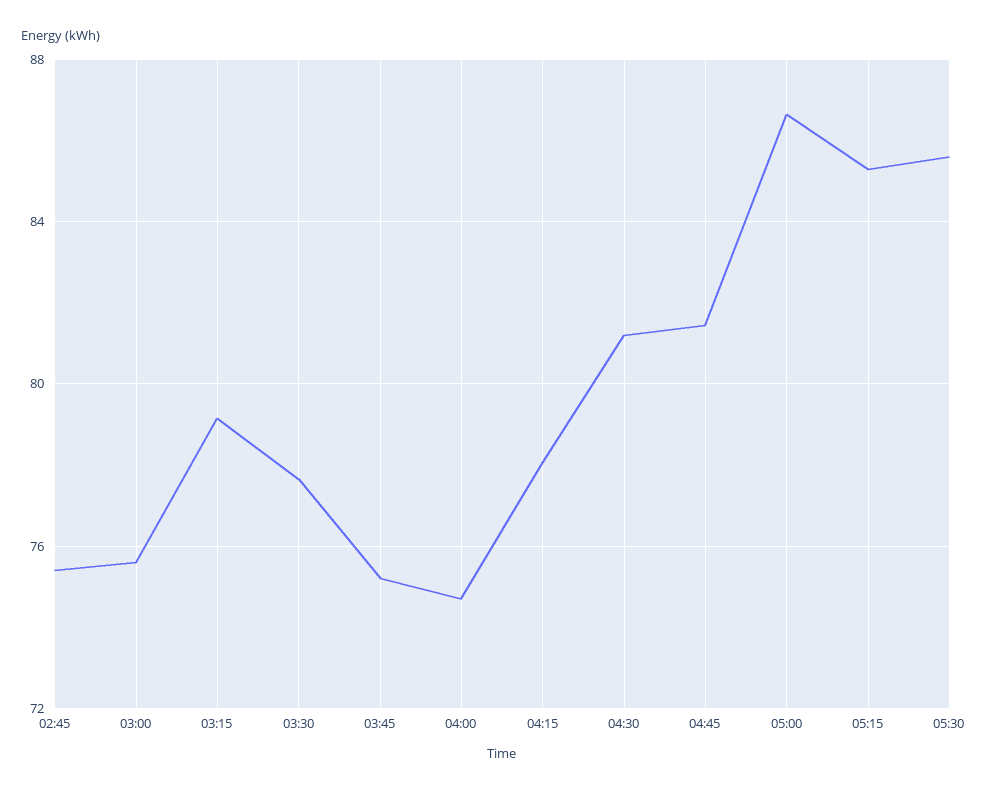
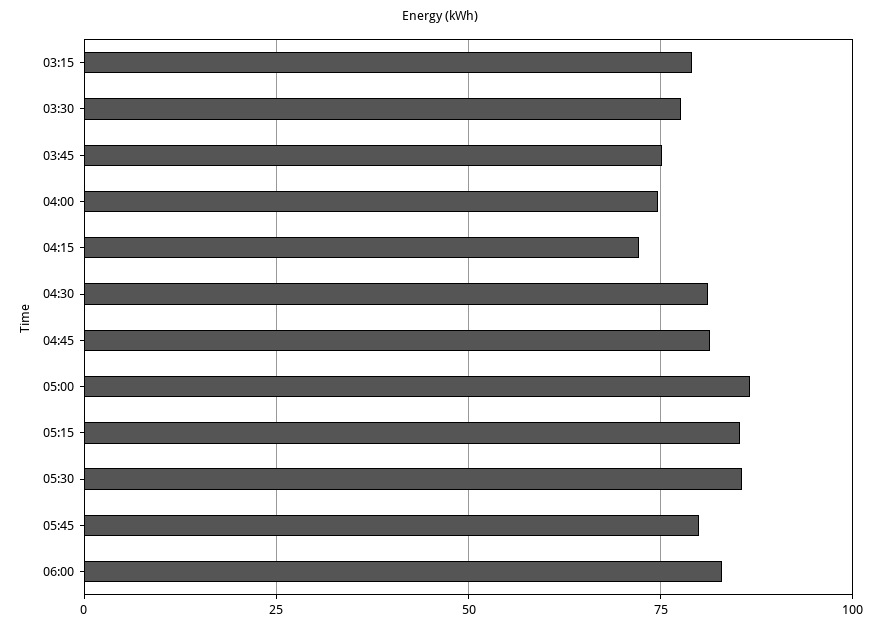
02:45: 75.5 -> none
03:00: 75.5 -> none
04:15: 78 -> 72.5
05:45: none -> 80
06:00: none -> 82.5

